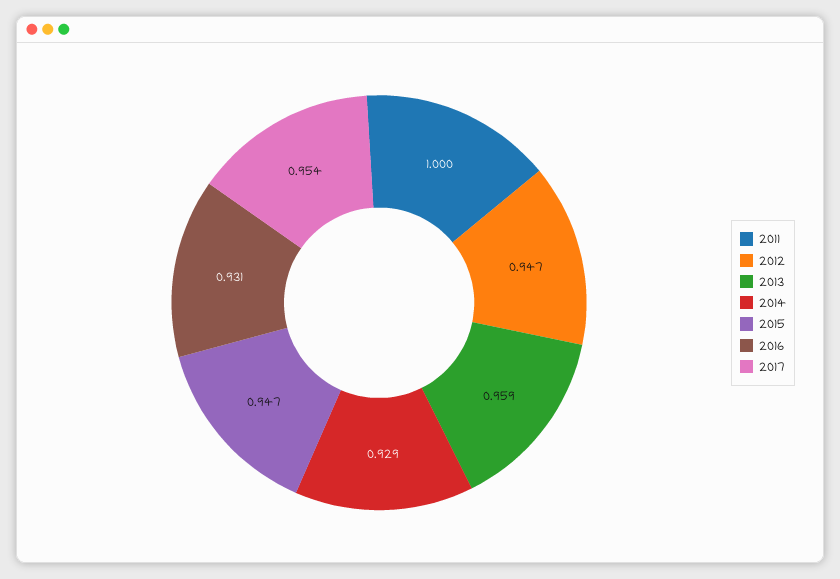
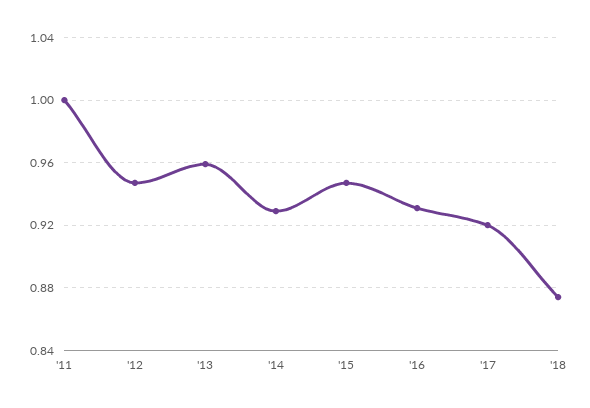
2017: 0.954 -> 0.92
'18: none -> 0.875

